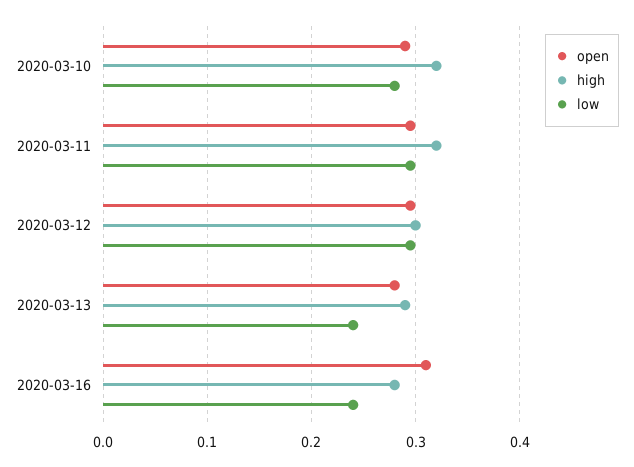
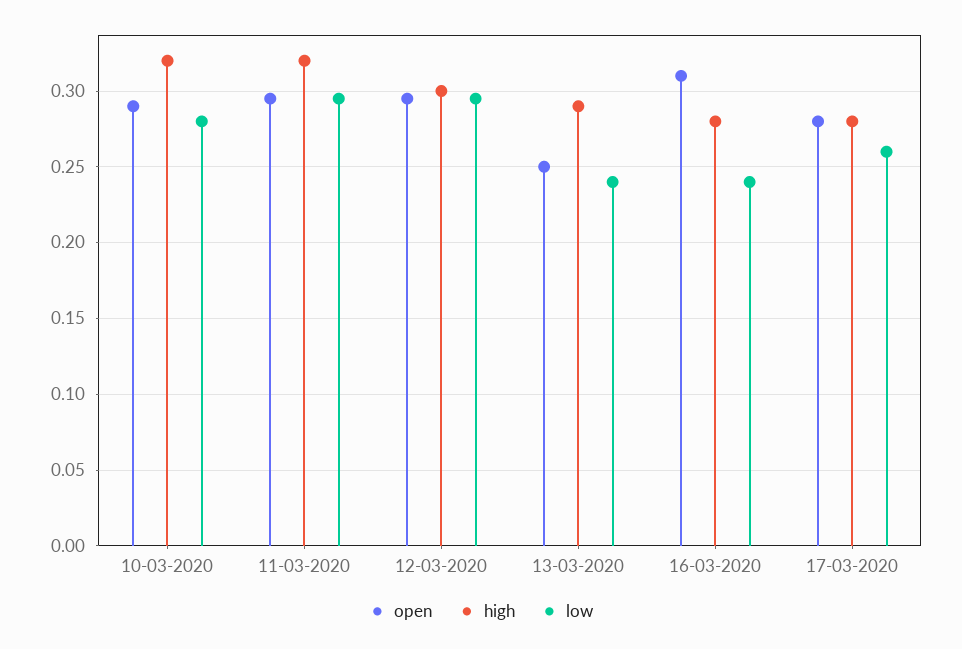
open, 2020-03-13: 0.28 -> 0.25
open, 17-03-2020: none -> 0.28
high, 17-03-2020: none -> 0.28
low, 17-03-2020: none -> 0.26

